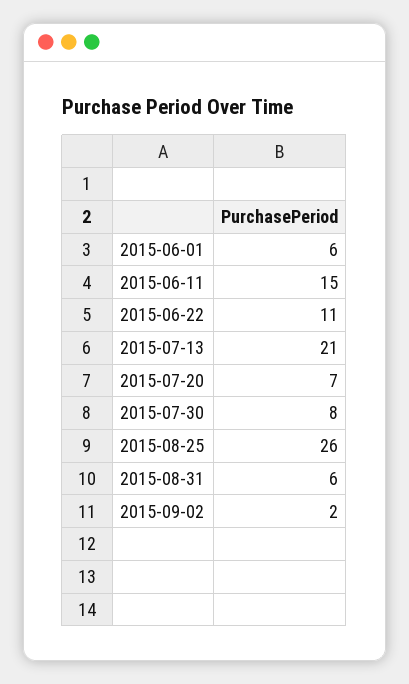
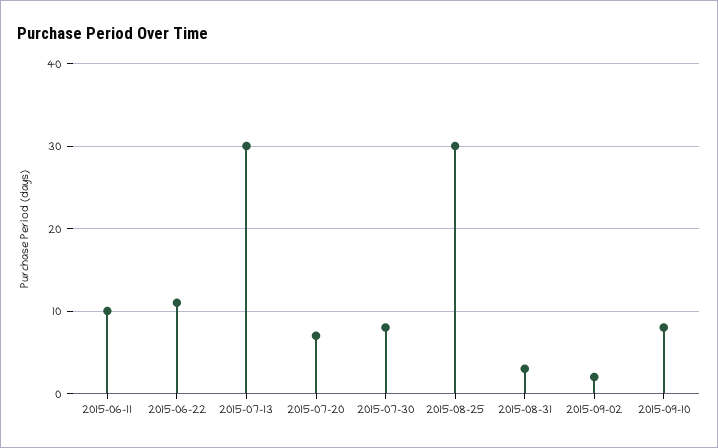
2015-06-01: 6 -> none
2015-06-11: 15 -> 10
2015-07-13: 21 -> 30
2015-08-25: 26 -> 30
2015-08-31: 6 -> 3
2015-09-10: none -> 8

